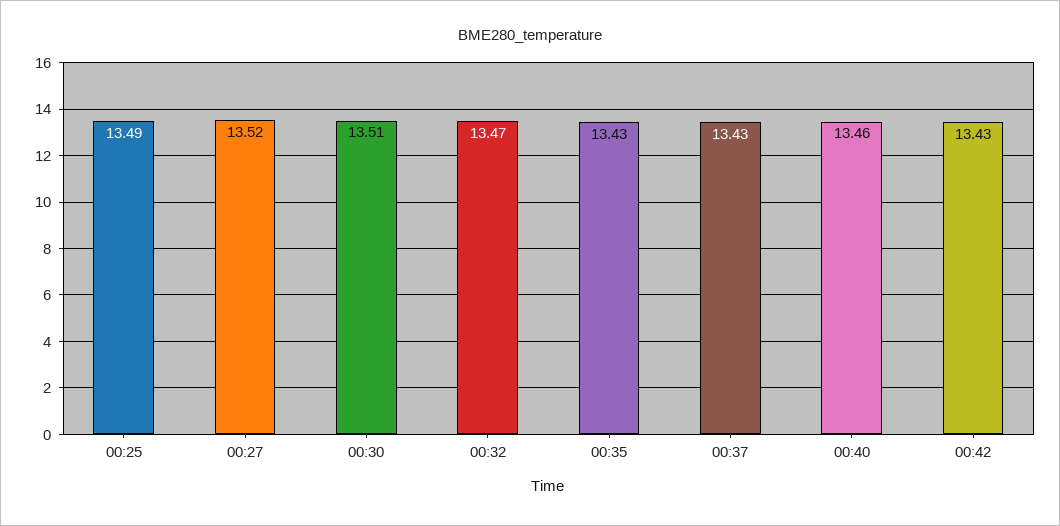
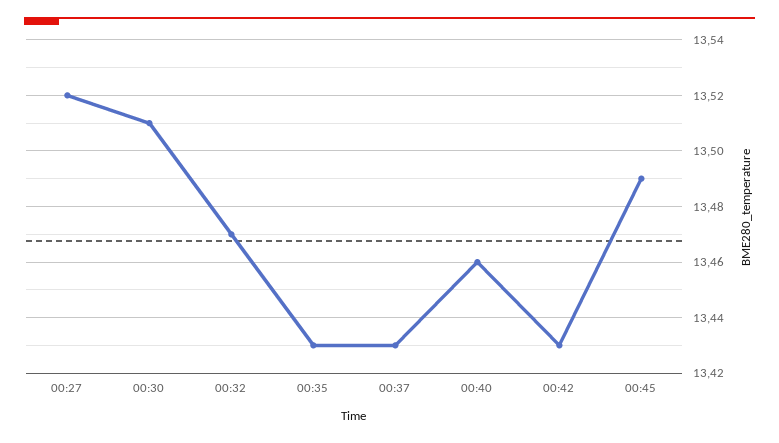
00:25: 13.49 -> none
00:45: none -> 13.49

